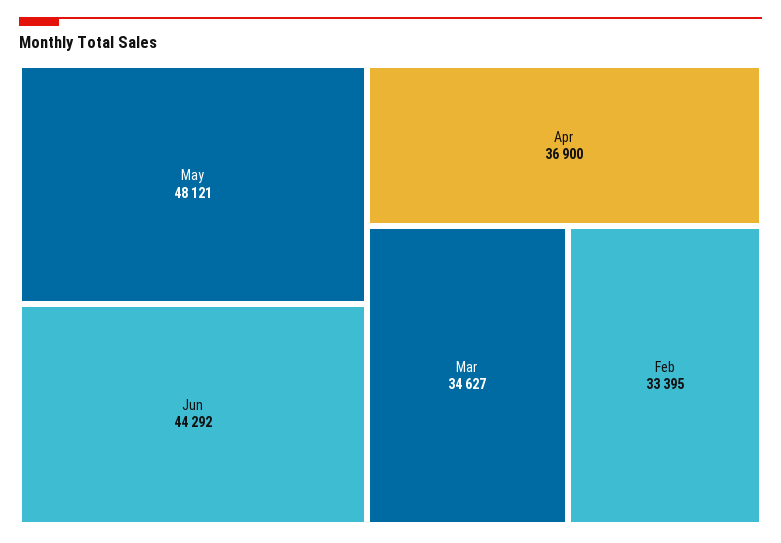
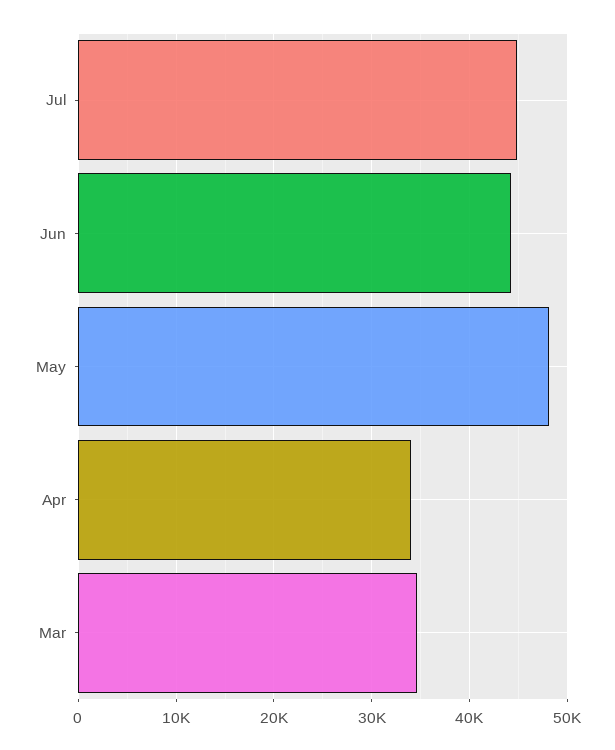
Apr: 36900 -> 34000
Feb: 33395 -> none
Jul: none -> 45000

